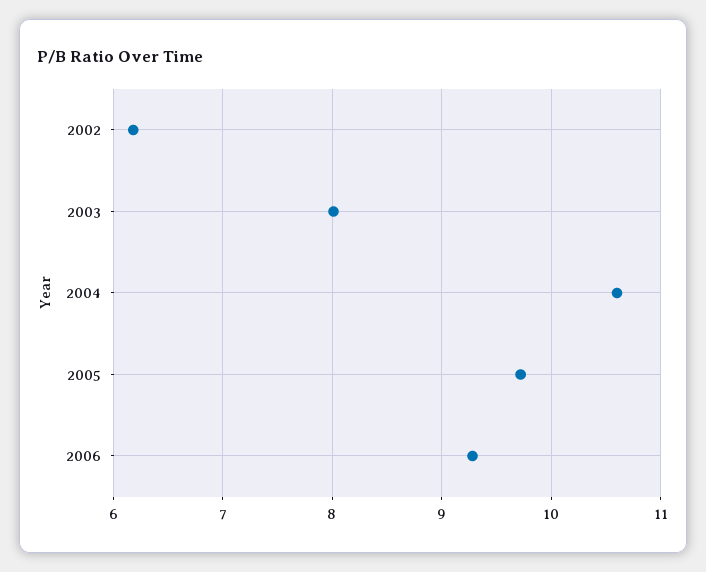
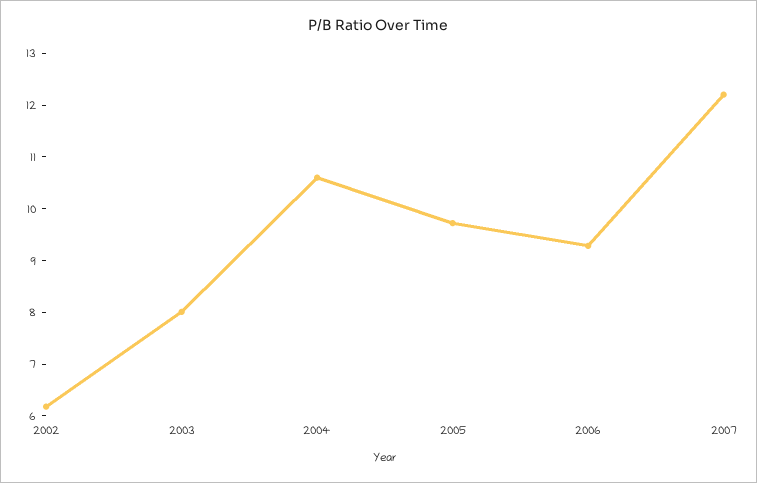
2007: none -> 12.2

